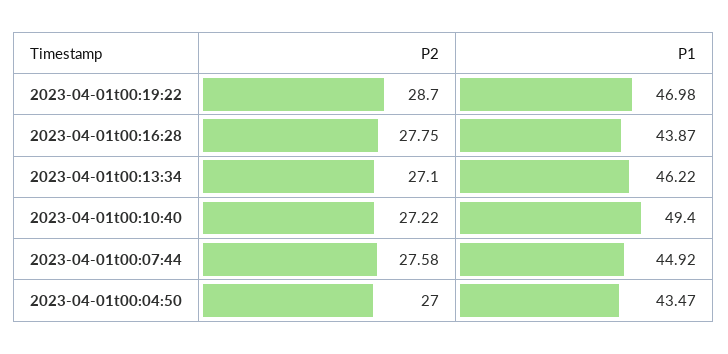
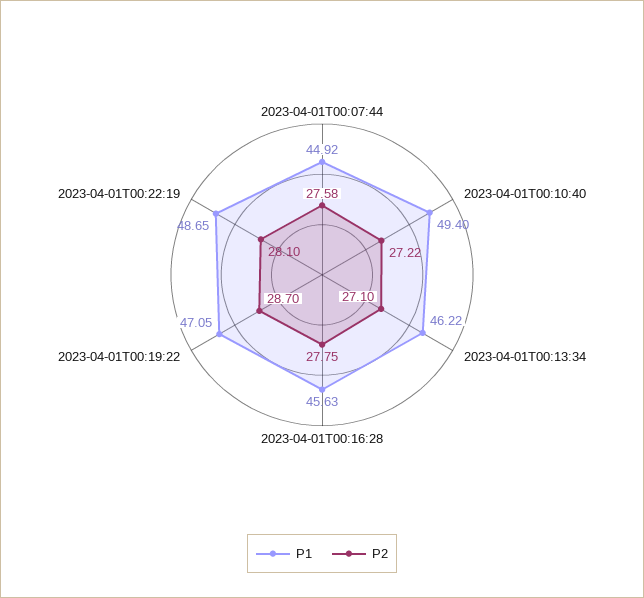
P1, 2023-04-01t00:19:22: 46.98 -> 47.05
P1, 2023-04-01t00:16:28: 43.87 -> 45.63
P2, 2023-04-01t00:04:50: 27 -> none
P1, 2023-04-01t00:04:50: 43.47 -> none
P1, 2023-04-01T00:22:19: none -> 48.65
P2, 2023-04-01T00:22:19: none -> 28.1

